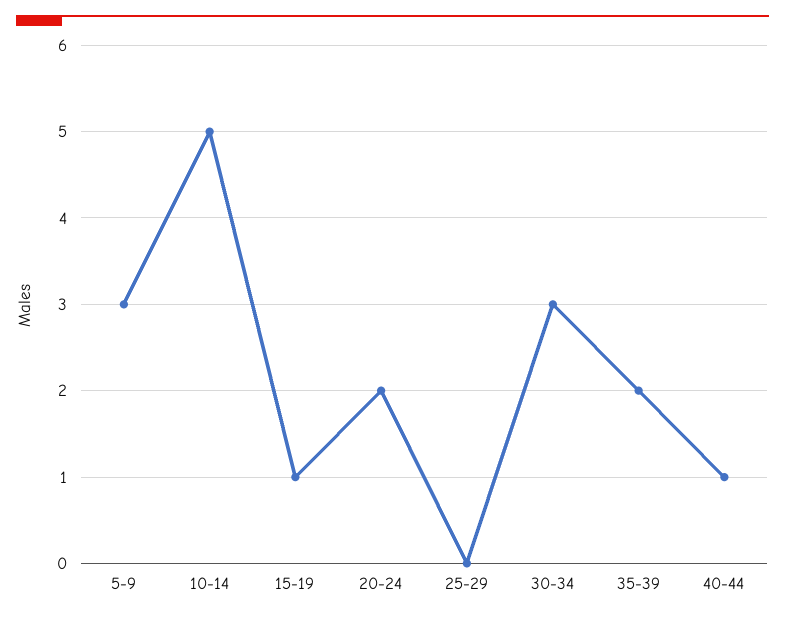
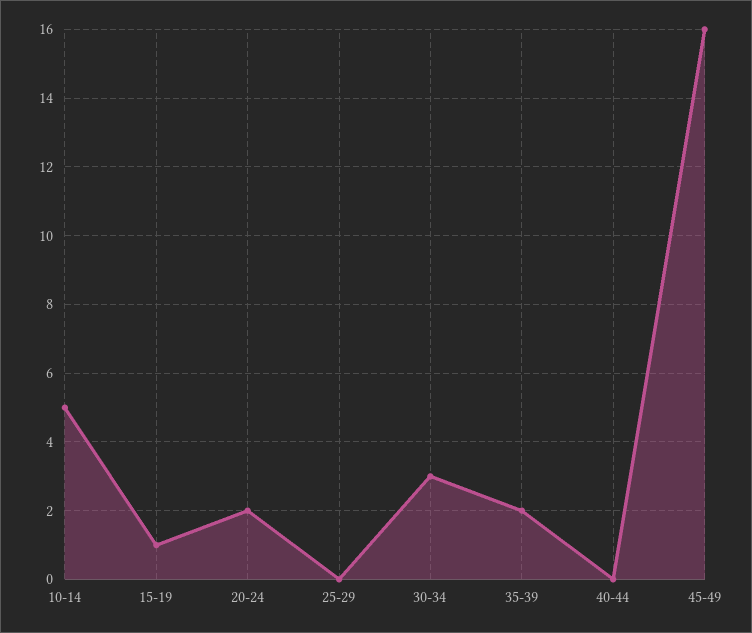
5-9: 3 -> none
40-44: 1 -> 0
45-49: none -> 16

